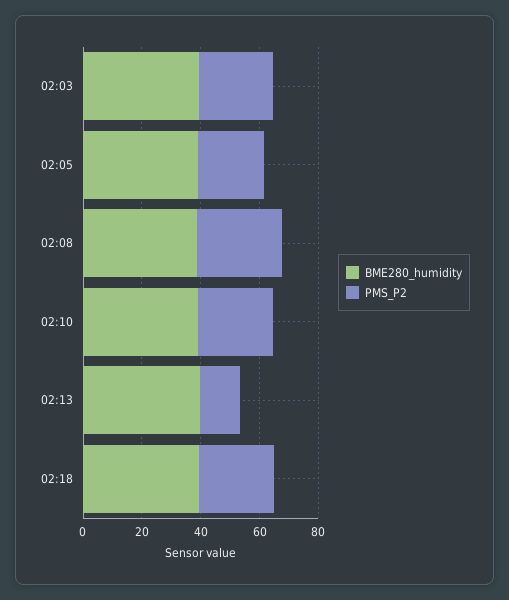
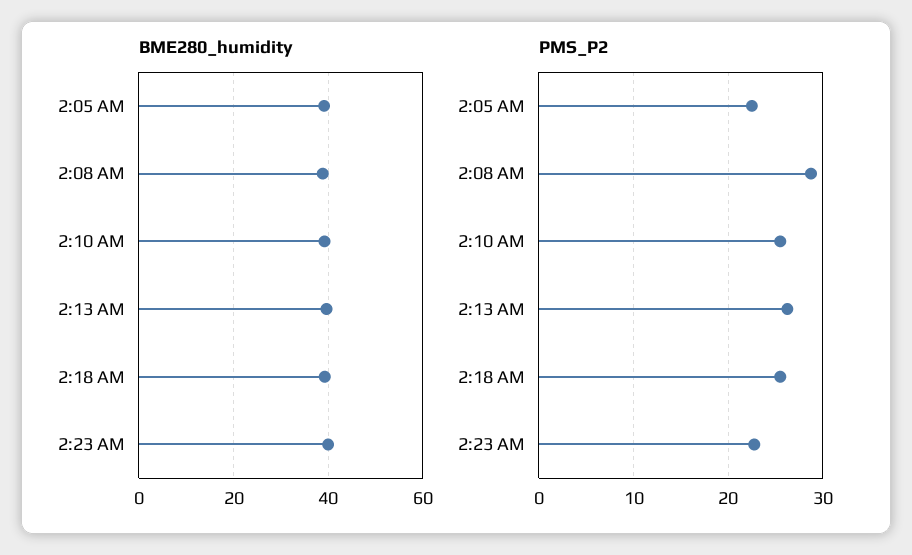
BME280_humidity, 02:03: 40 -> none
PMS_P2, 02:03: 25 -> none
PMS_P2, 02:13: 15 -> 26
BME280_humidity, 2:23 AM: none -> 40
PMS_P2, 2:23 AM: none -> 23

